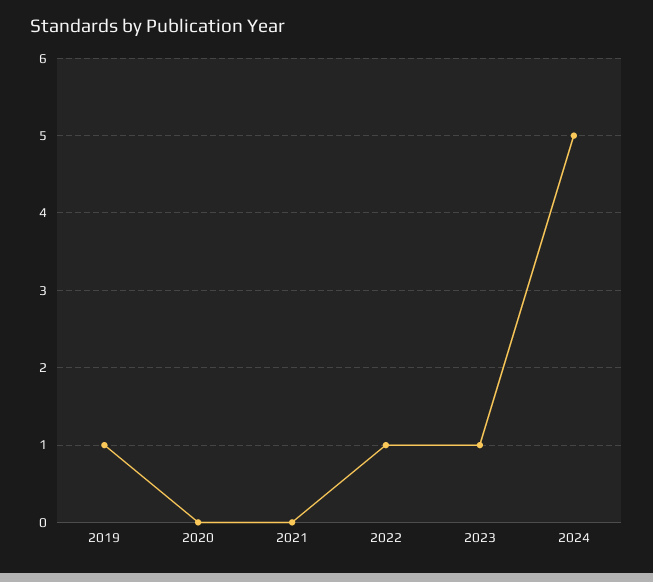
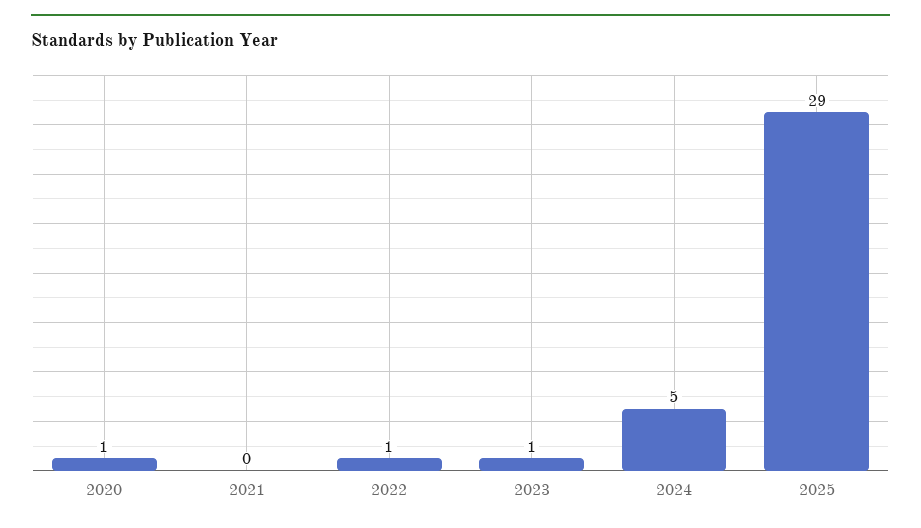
2019: 1 -> none
2020: 0 -> 1
2025: none -> 29

